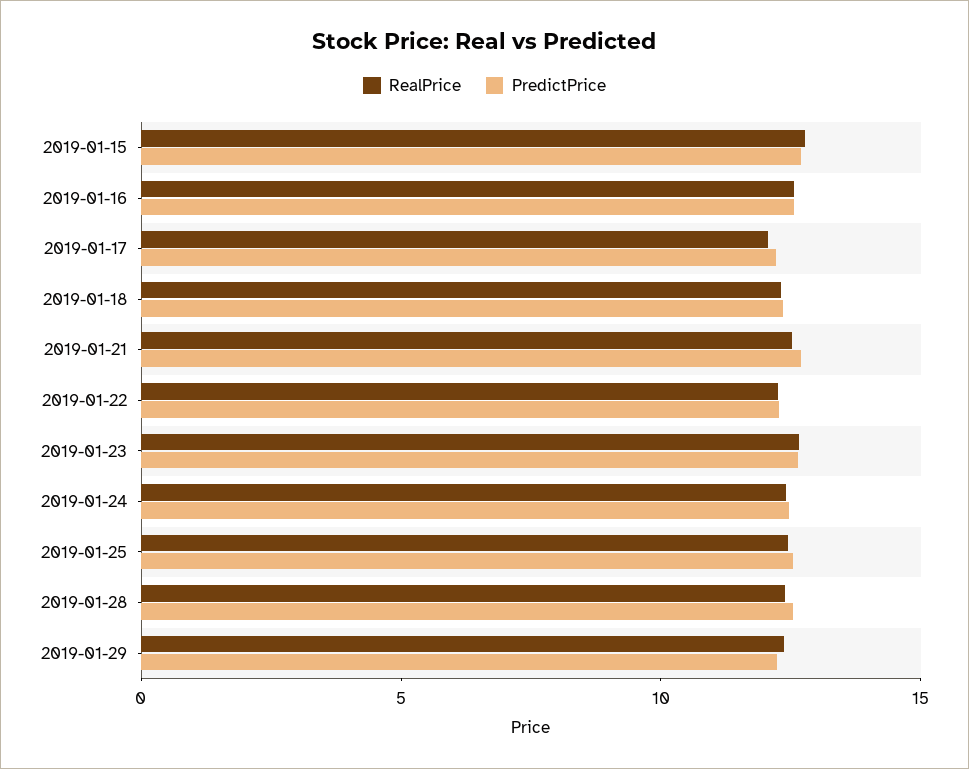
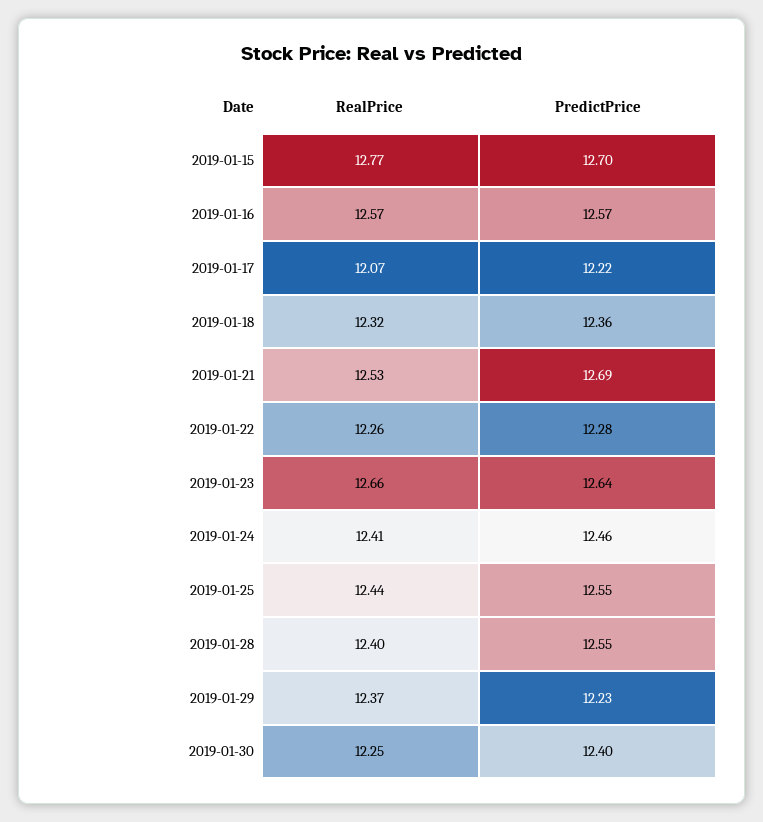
RealPrice, 2019-01-30: none -> 12.25
PredictPrice, 2019-01-30: none -> 12.4

